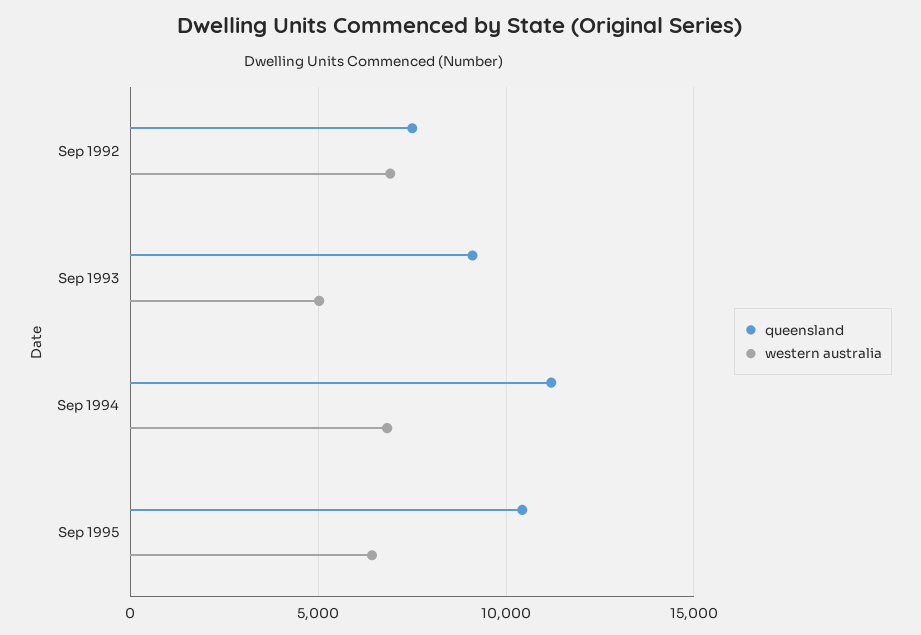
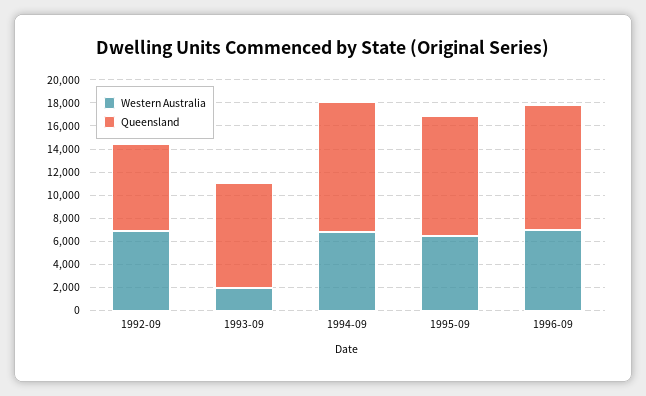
western australia, Sep 1993: 5000 -> 2000
western australia, 1996-09: none -> 7000
queensland, 1996-09: none -> 11000

